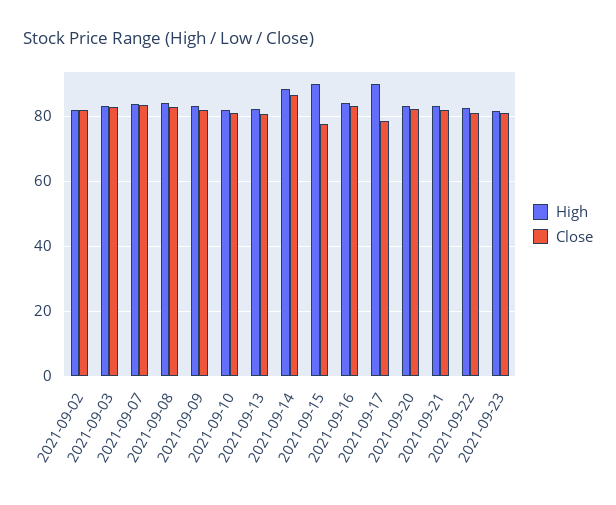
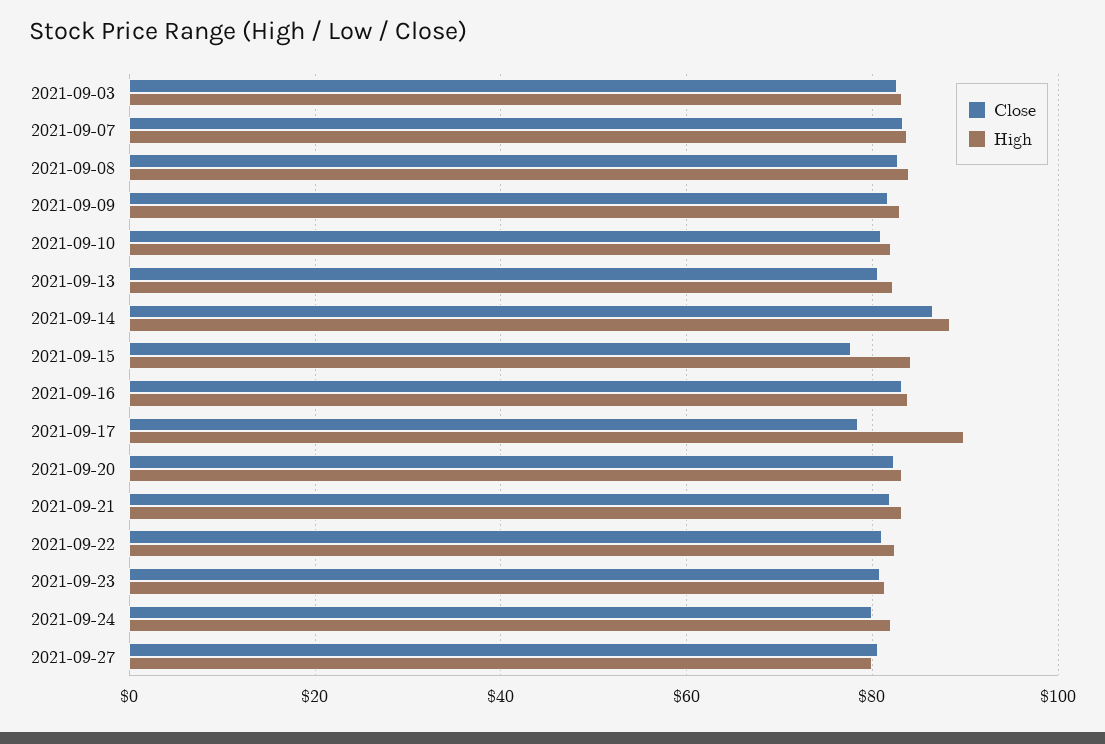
High, 2021-09-02: 82 -> none
Close, 2021-09-02: 82 -> none
High, 2021-09-15: 90 -> 84
Close, 2021-09-24: none -> 80
High, 2021-09-24: none -> 82
Close, 2021-09-27: none -> 80
High, 2021-09-27: none -> 80

